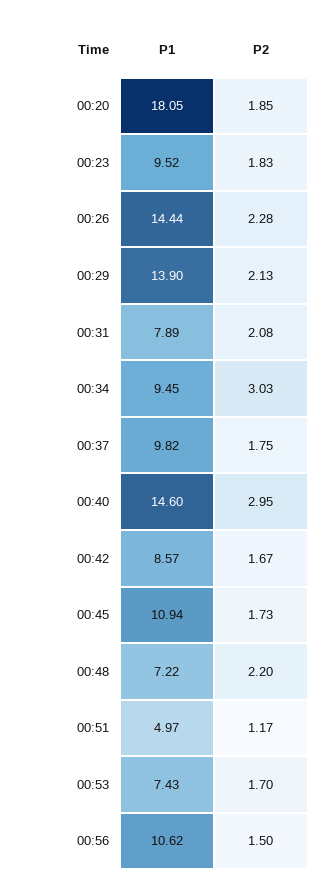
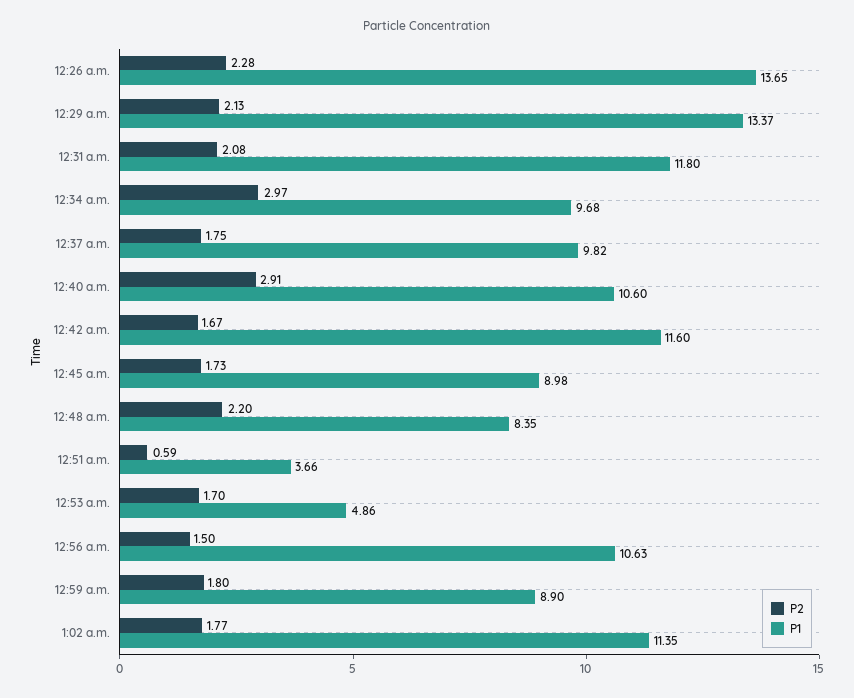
P1, 00:20: 18.05 -> none
P2, 00:20: 1.85 -> none
P1, 00:23: 9.52 -> none
P2, 00:23: 1.83 -> none
P1, 00:26: 14.44 -> 13.65
P1, 00:29: 13.9 -> 13.37
P1, 00:31: 7.89 -> 11.8
P1, 00:34: 9.45 -> 9.68
P2, 00:34: 3.03 -> 2.97
P1, 00:40: 14.6 -> 10.6
P2, 00:40: 2.95 -> 2.91
P1, 00:42: 8.57 -> 11.6
P1, 00:45: 10.94 -> 8.98
P1, 00:48: 7.22 -> 8.35
P1, 00:51: 4.97 -> 3.66
P2, 00:51: 1.17 -> 0.59
P1, 00:53: 7.43 -> 4.86
P1, 00:56: 10.62 -> 10.63
P2, 12:59 a.m.: none -> 1.8
P1, 12:59 a.m.: none -> 8.9
P2, 1:02 a.m.: none -> 1.77
P1, 1:02 a.m.: none -> 11.35

